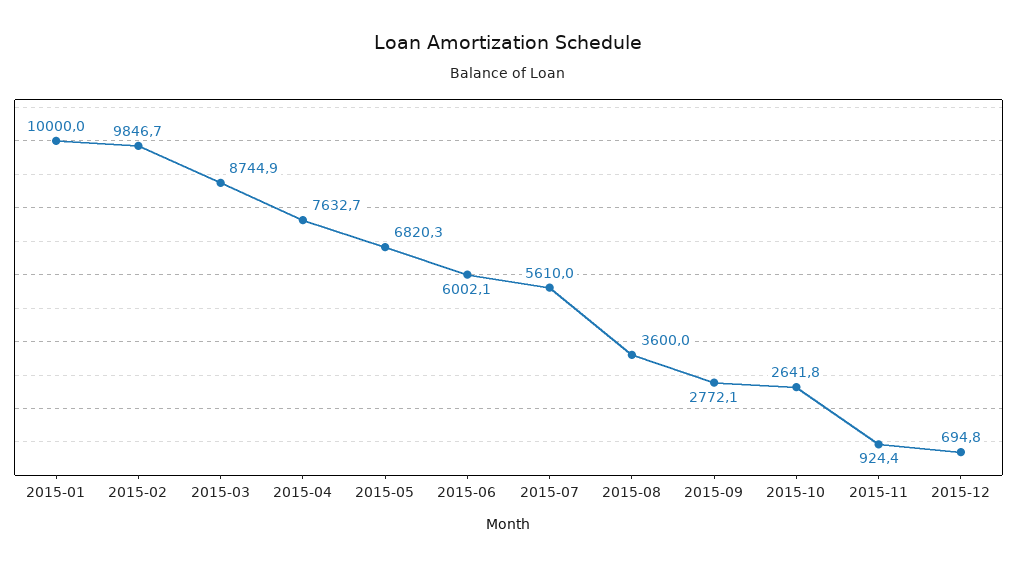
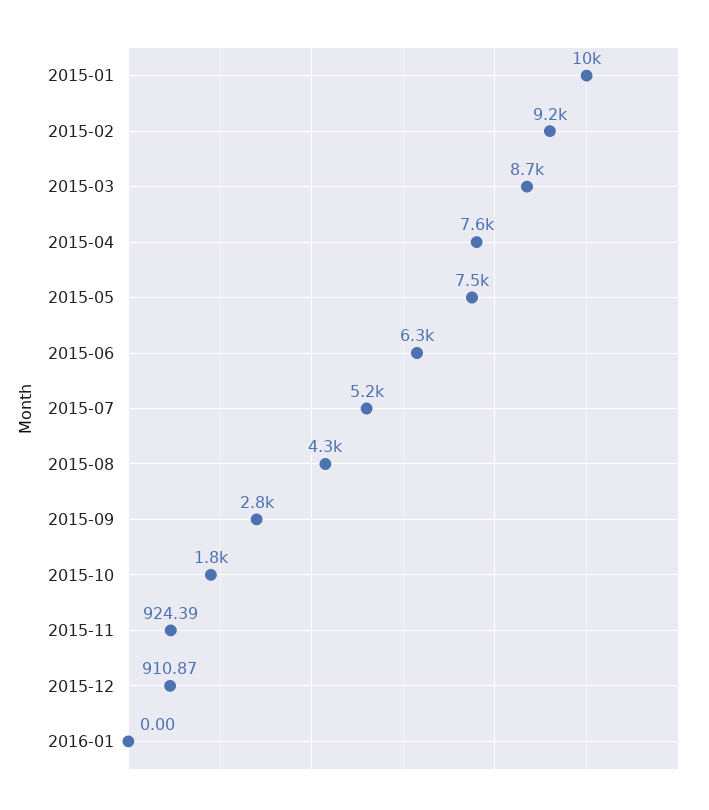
2015-02: 9846.7 -> 9200
2015-05: 6820.3 -> 7500
2015-06: 6002.1 -> 6300
2015-07: 5610 -> 5200
2015-08: 3600 -> 4300
2015-10: 2641.8 -> 1800
2015-12: 694.8 -> 910.87
2016-01: none -> 0

